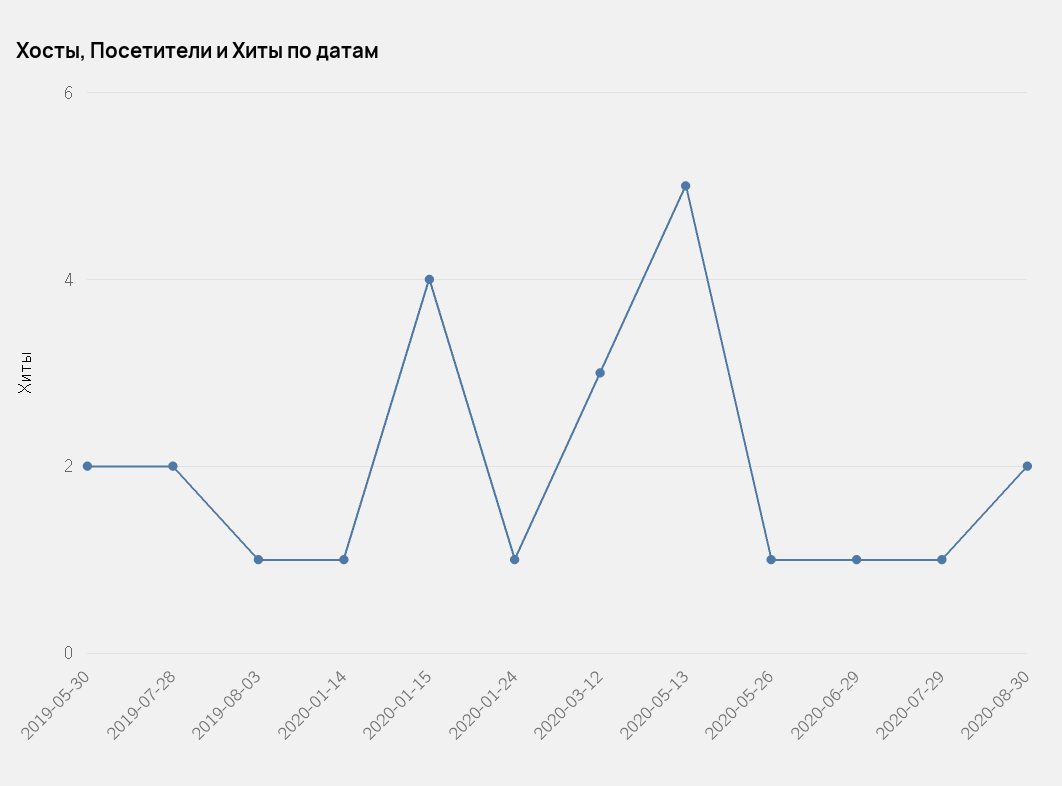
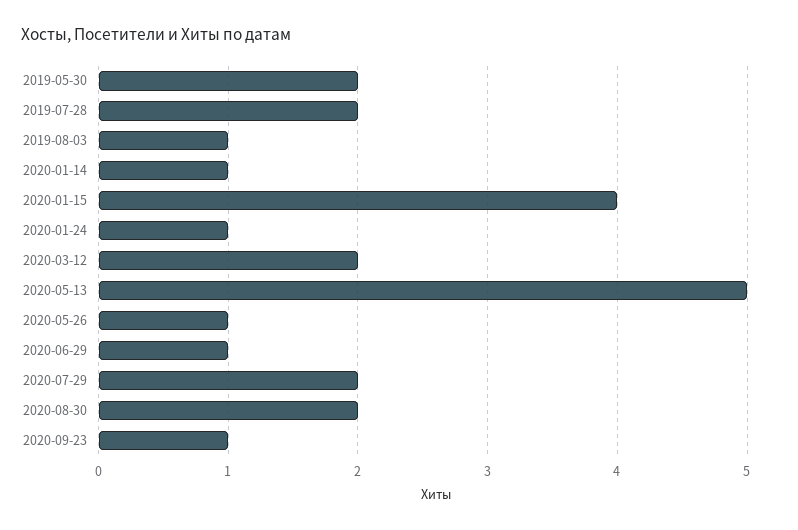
2020-03-12: 3 -> 2
2020-07-29: 1 -> 2
2020-09-23: none -> 1

